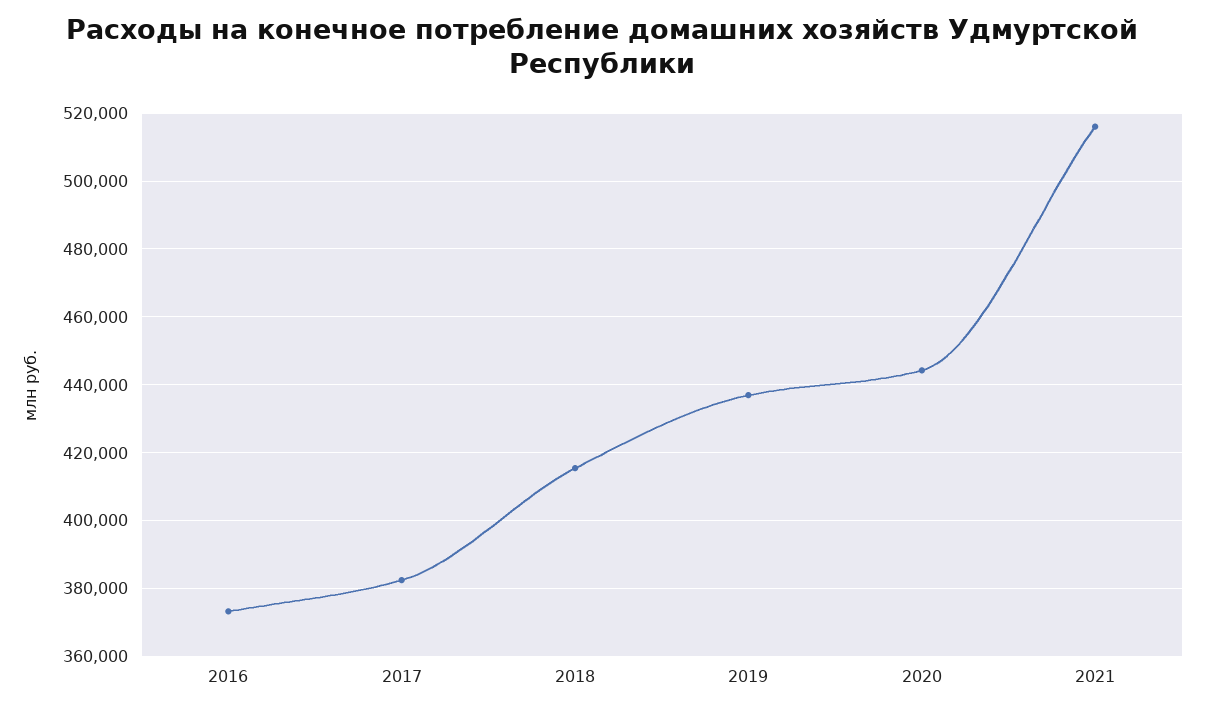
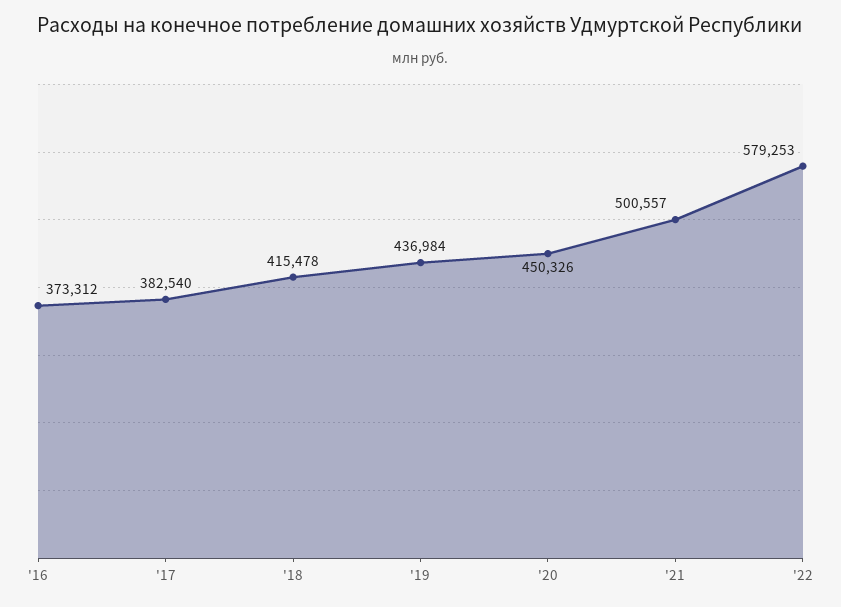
2020: 444000 -> 450326
2021: 516000 -> 500557
'22: none -> 579253

